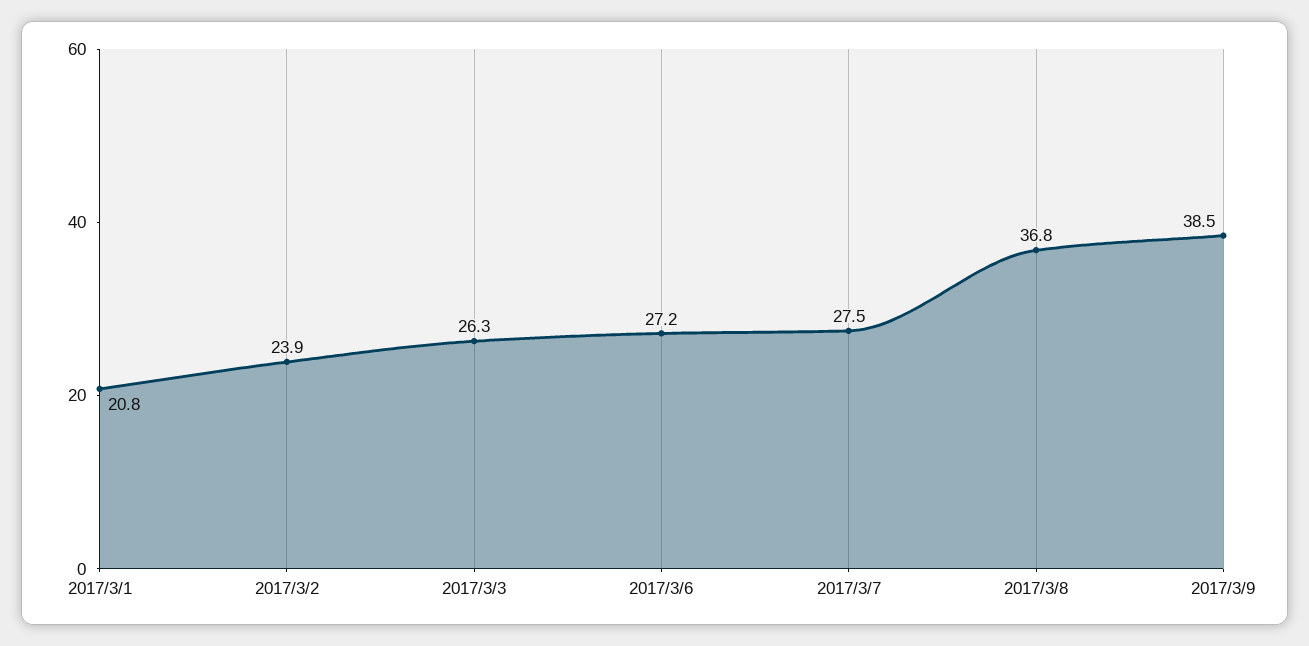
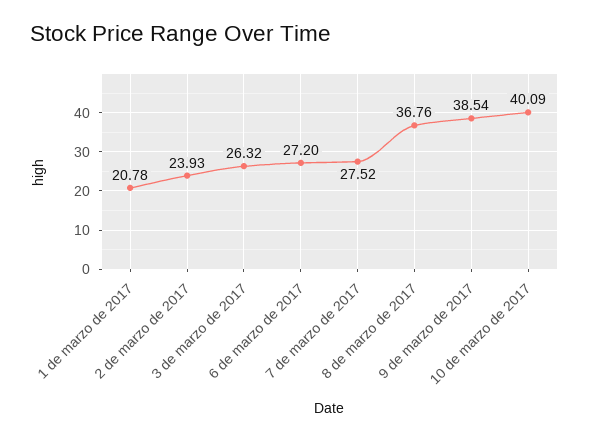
10 de marzo de 2017: none -> 40.09

